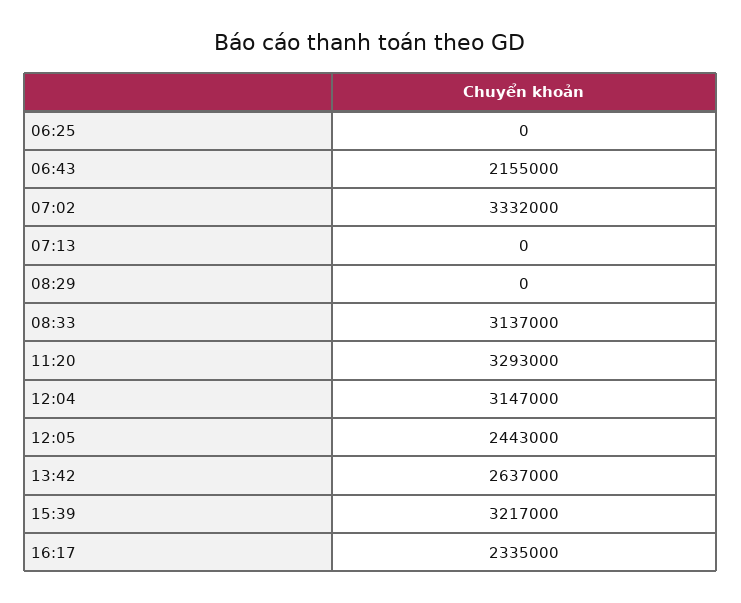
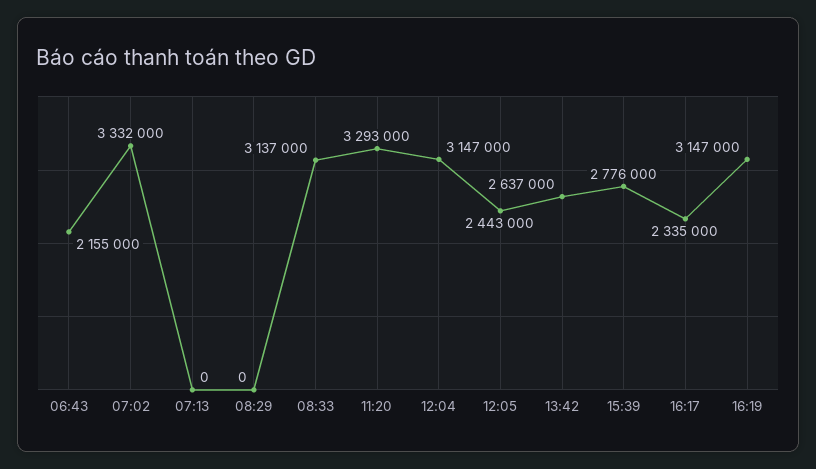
06:25: 0 -> none
15:39: 3217000 -> 2776000
16:19: none -> 3147000

